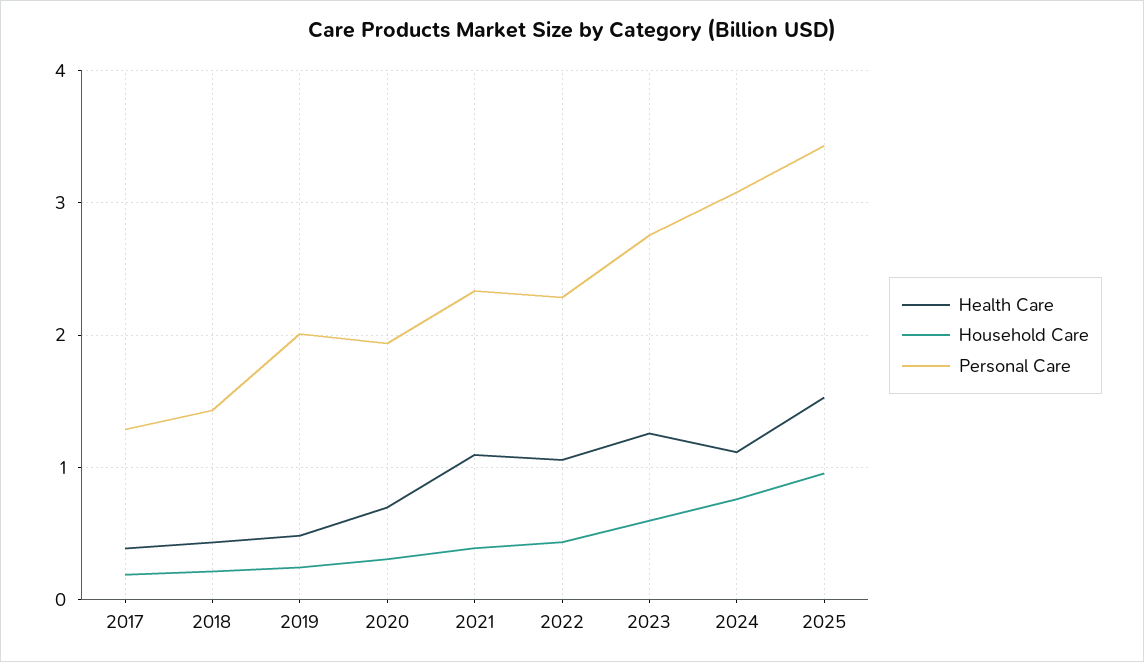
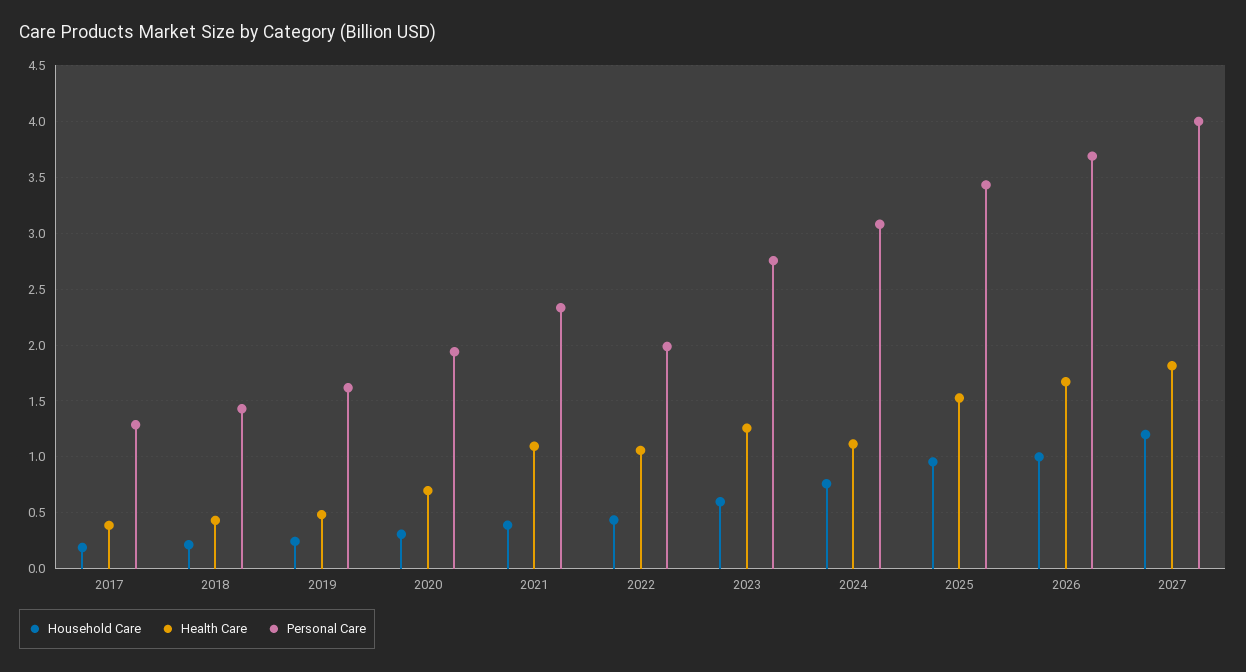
Personal Care, 2019: 2 -> 1.6
Personal Care, 2022: 2.3 -> 2
Household Care, 2026: none -> 1
Health Care, 2026: none -> 1.7
Personal Care, 2026: none -> 3.7
Household Care, 2027: none -> 1.2
Health Care, 2027: none -> 1.8
Personal Care, 2027: none -> 4

